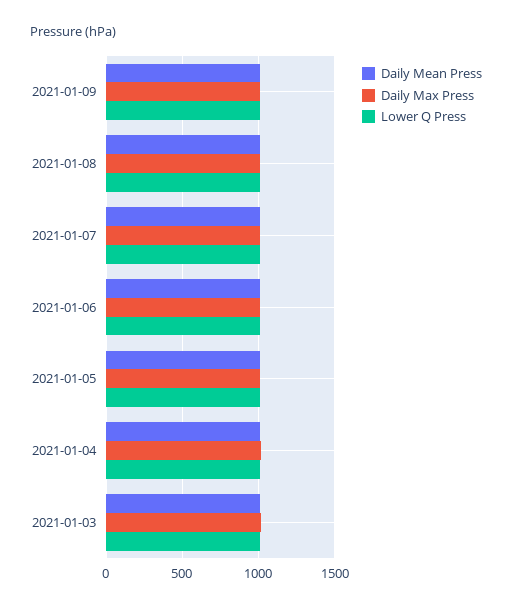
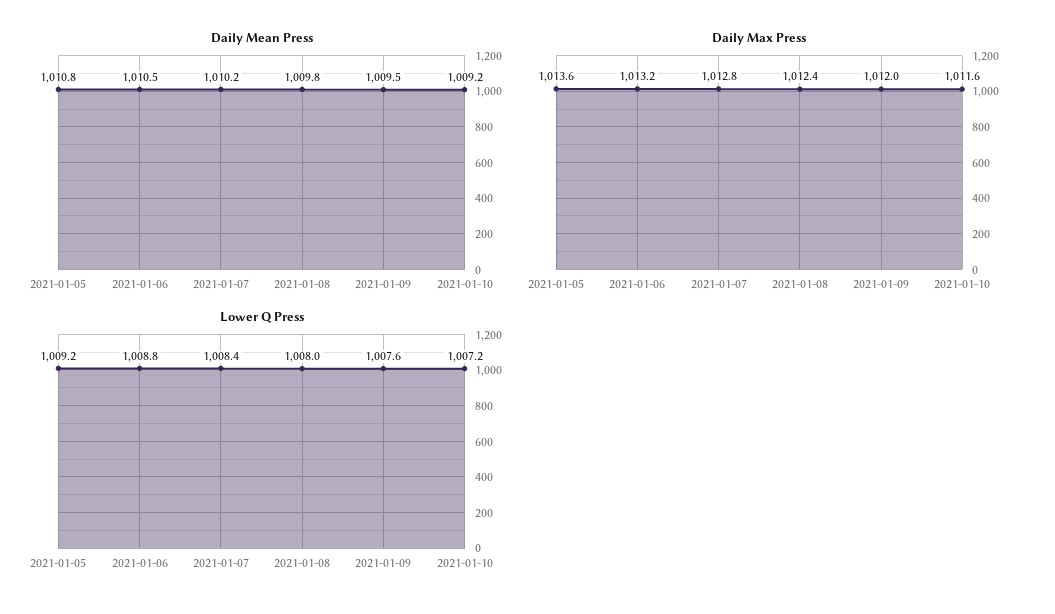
Daily Mean Press, 2021-01-04: 1000 -> none
Daily Max Press, 2021-01-04: 1000 -> none
Lower Q Press, 2021-01-04: 1000 -> none
Daily Mean Press, 2021-01-03: 1000 -> none
Daily Max Press, 2021-01-03: 1000 -> none
Lower Q Press, 2021-01-03: 1000 -> none
Daily Mean Press, 2021-01-10: none -> 1009.2
Daily Max Press, 2021-01-10: none -> 1011.6
Lower Q Press, 2021-01-10: none -> 1007.2

